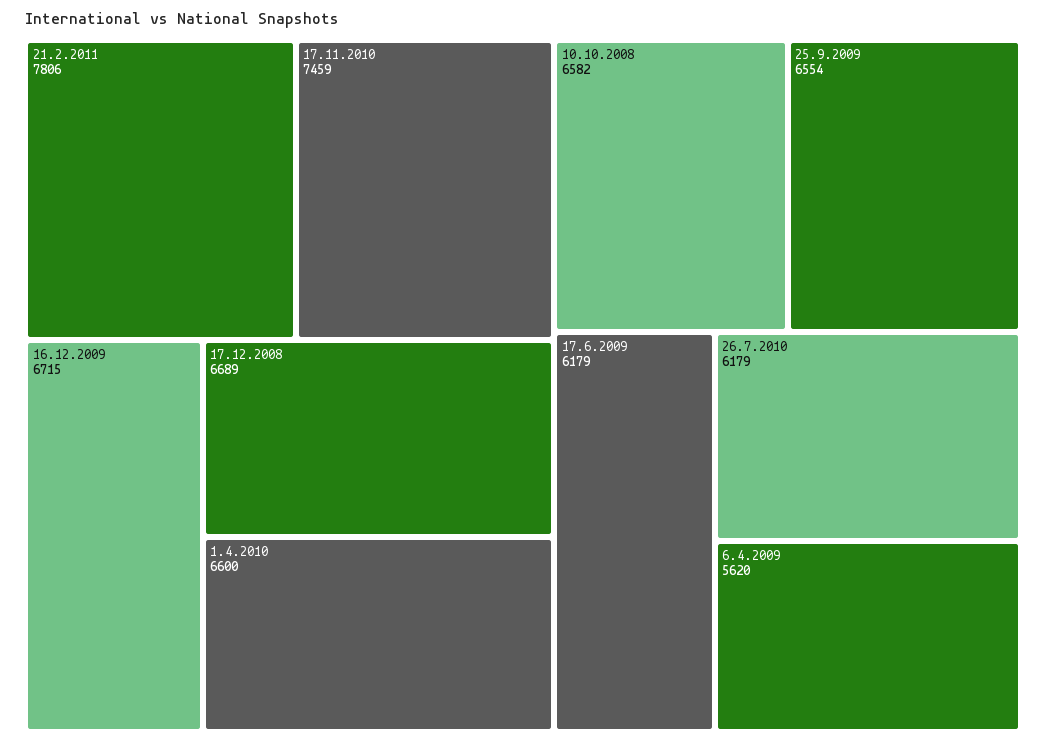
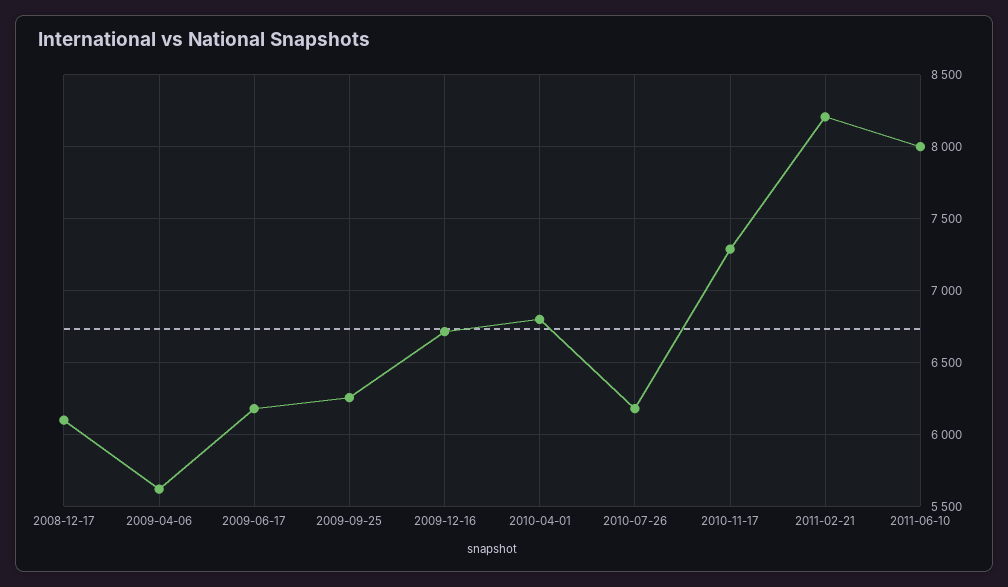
21.2.2011: 7806 -> 8200
17.11.2010: 7459 -> 7300
17.12.2008: 6689 -> 6100
1.4.2010: 6600 -> 6800
10.10.2008: 6582 -> none
25.9.2009: 6554 -> 6250
2011-06-10: none -> 8000

